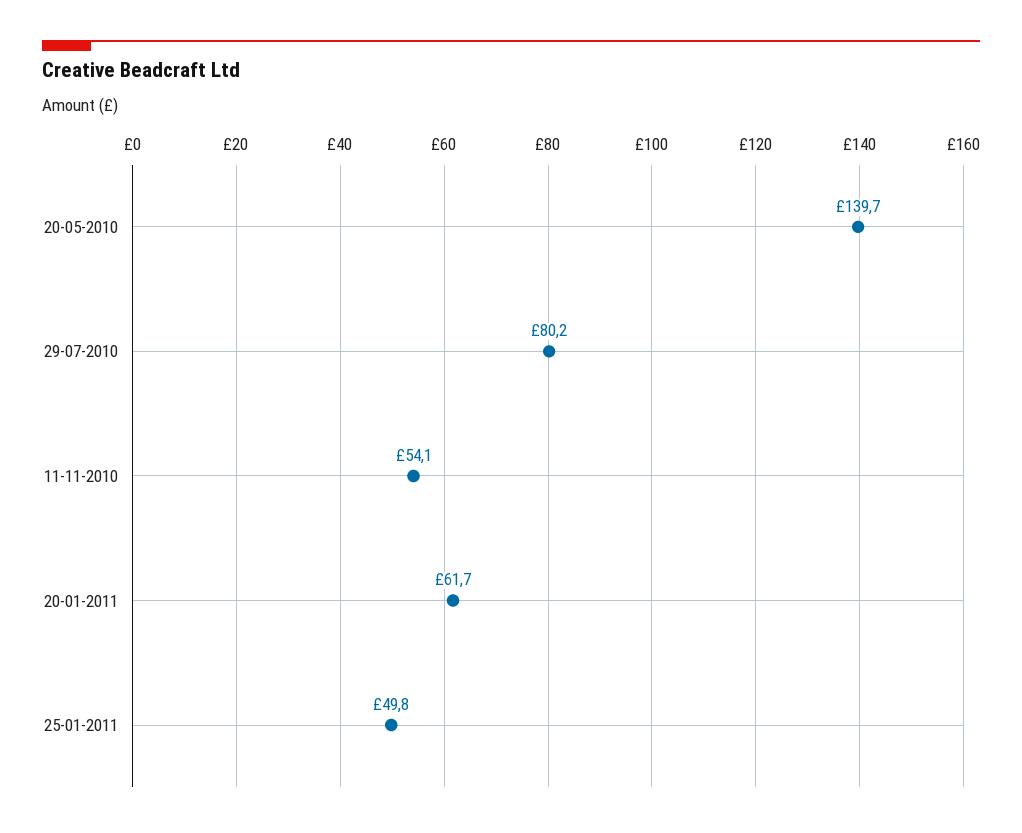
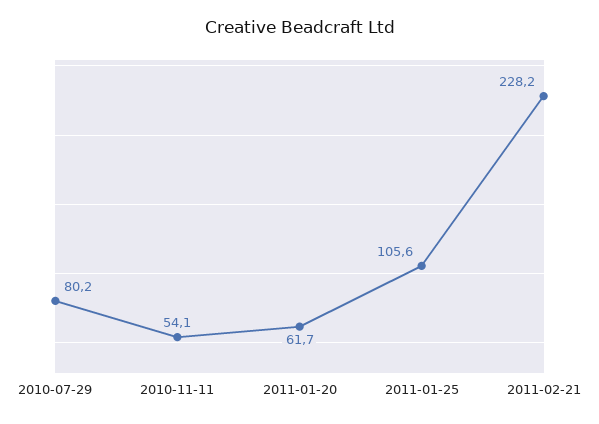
20-05-2010: 139.7 -> none
25-01-2011: 49.8 -> 105.6
2011-02-21: none -> 228.2

